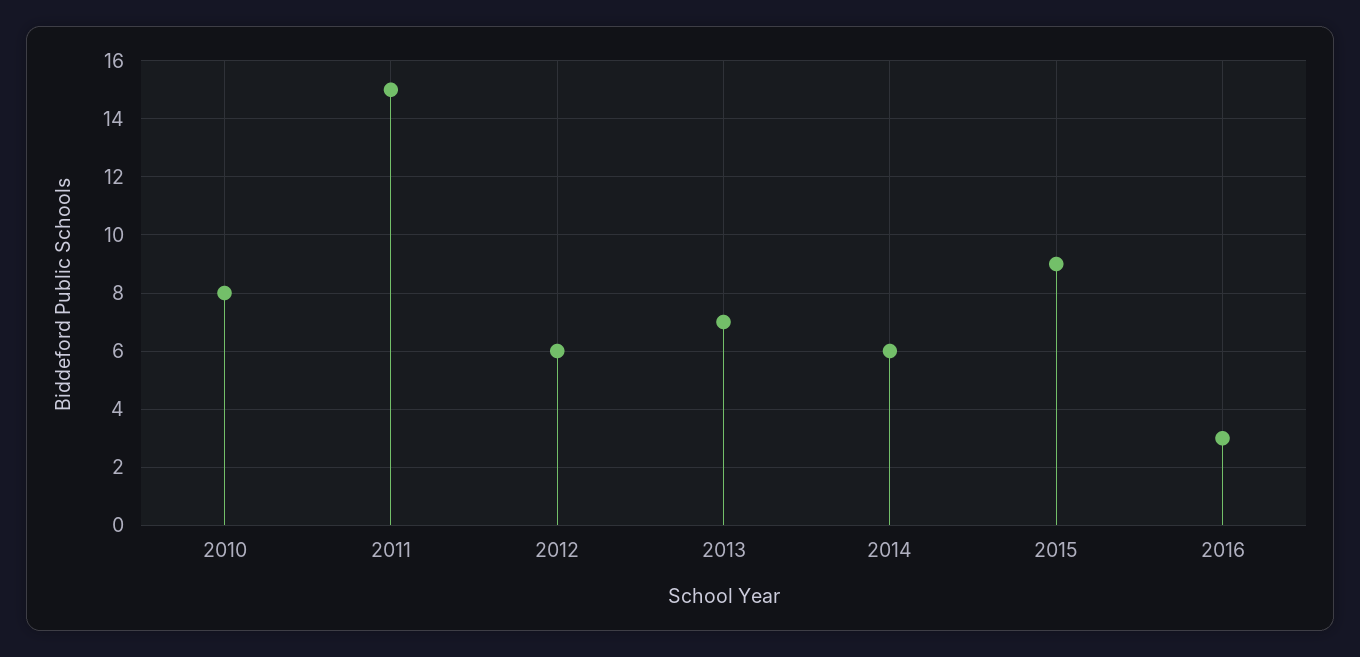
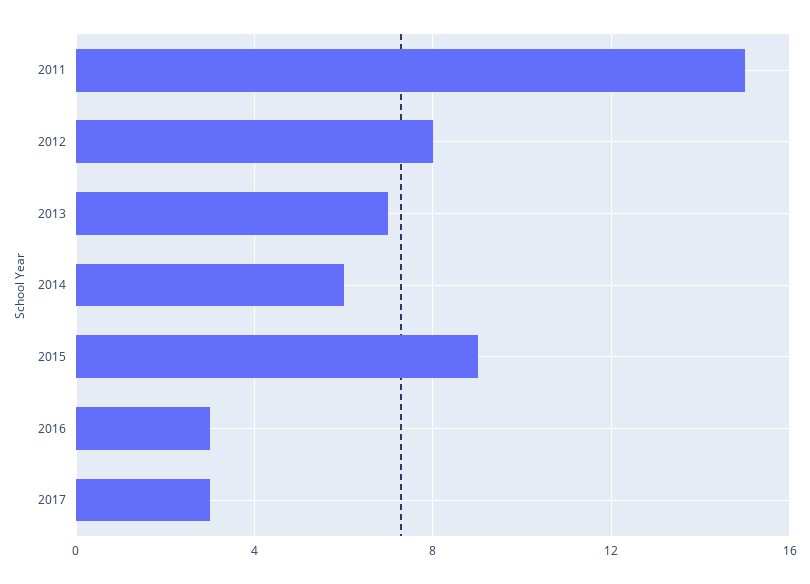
2010: 8 -> none
2012: 6 -> 8
2017: none -> 3

